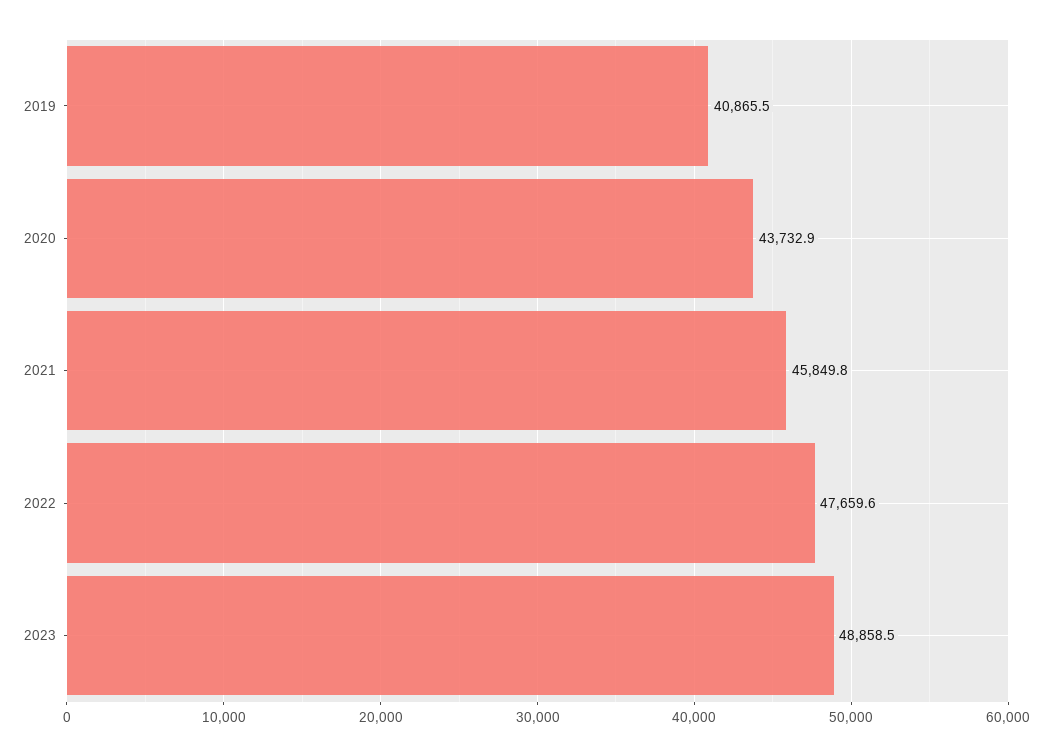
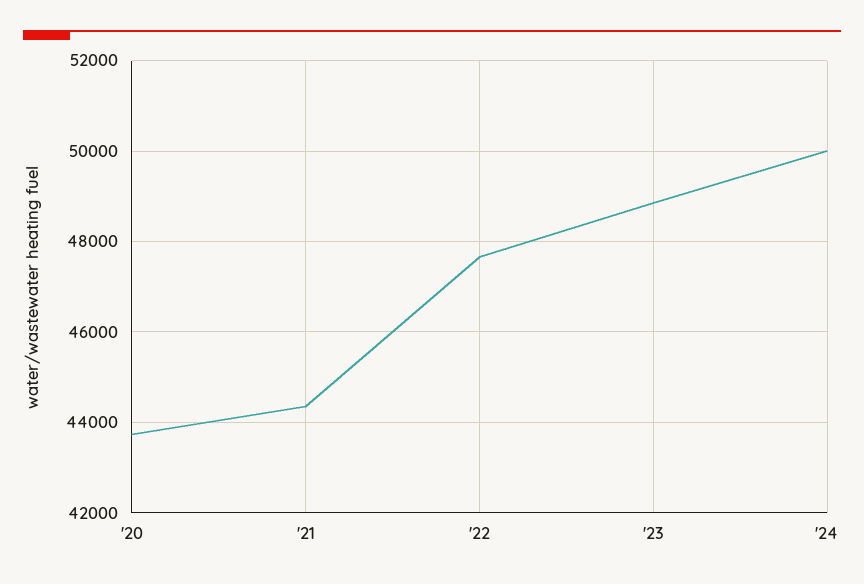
2019: 40865.5 -> none
2021: 45849.8 -> 44400
'24: none -> 50000

